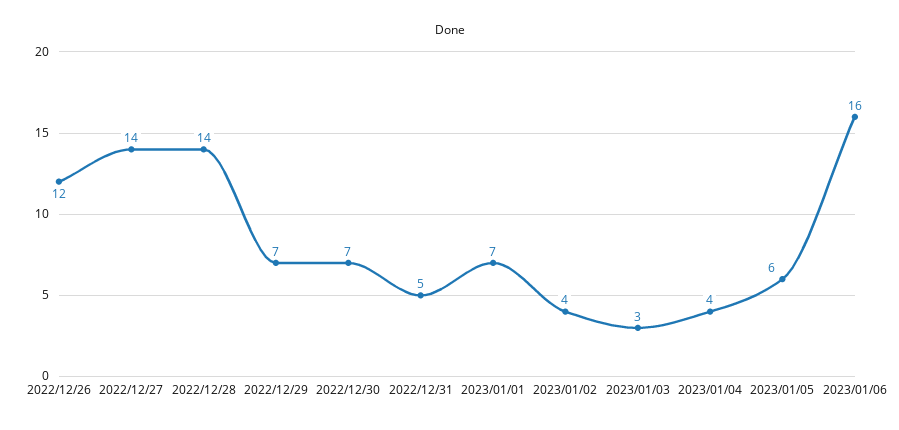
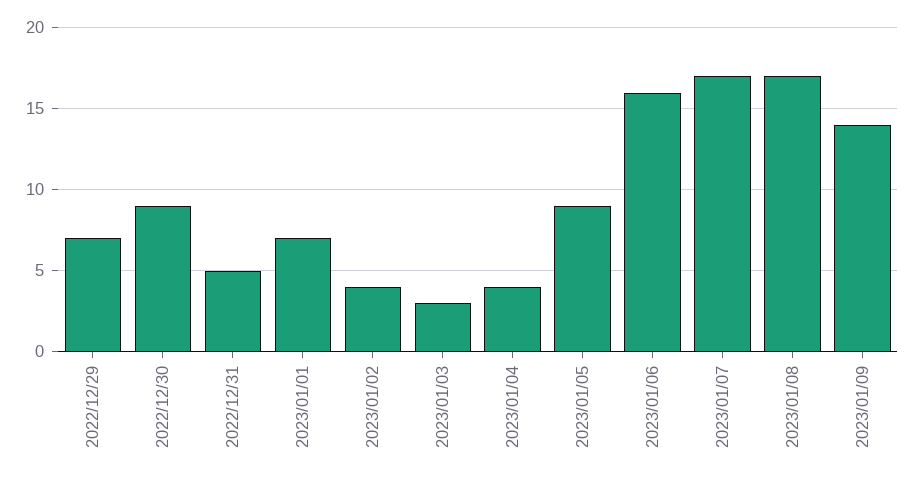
2022/12/26: 12 -> none
2022/12/27: 14 -> none
2022/12/28: 14 -> none
2022/12/30: 7 -> 9
2023/01/05: 6 -> 9
2023/01/07: none -> 17
2023/01/08: none -> 17
2023/01/09: none -> 14

